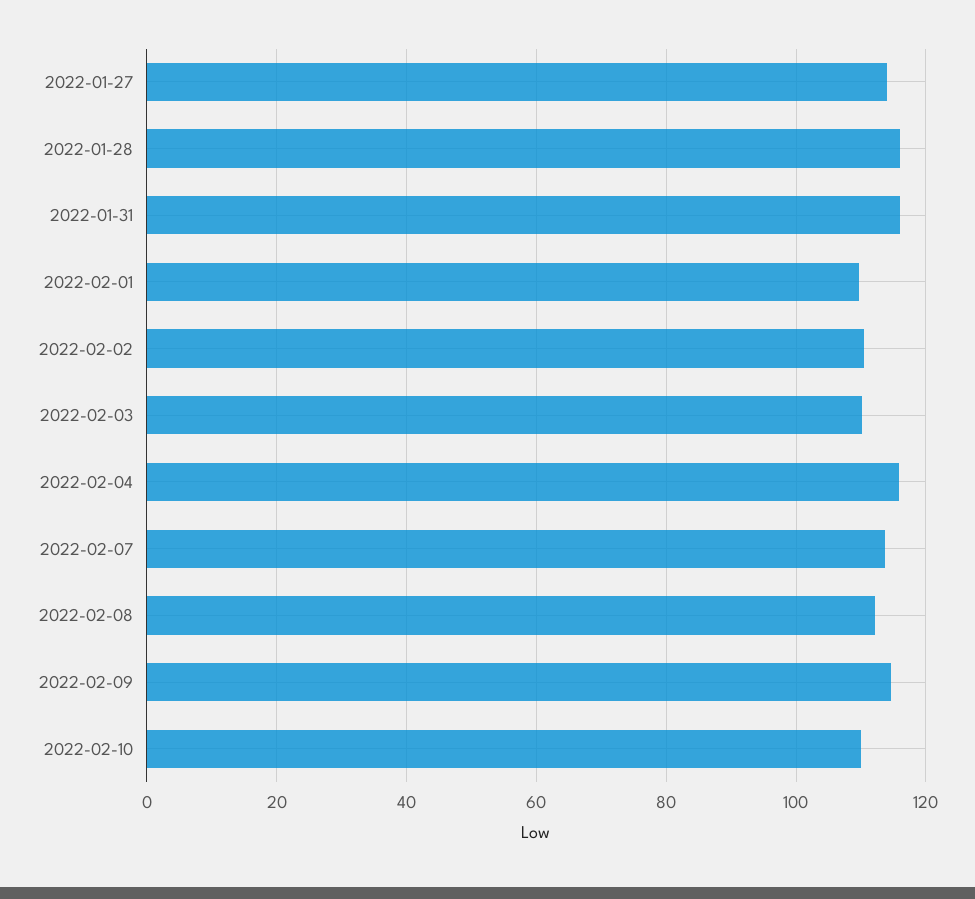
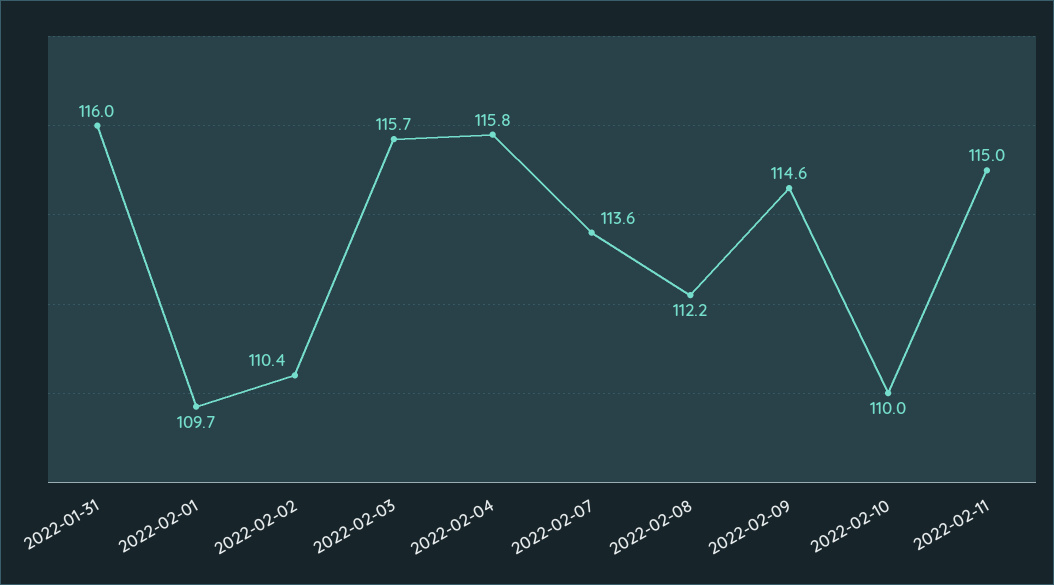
2022-01-27: 114 -> none
2022-01-28: 116 -> none
2022-02-03: 110 -> 115.7
2022-02-11: none -> 115

